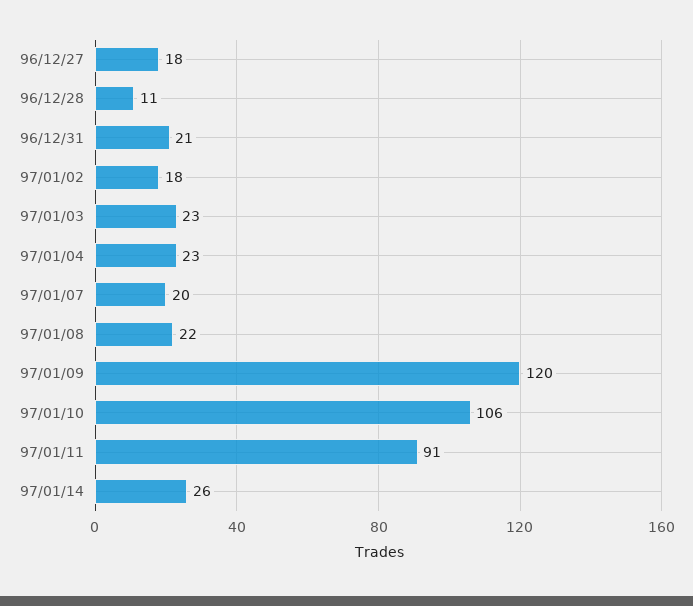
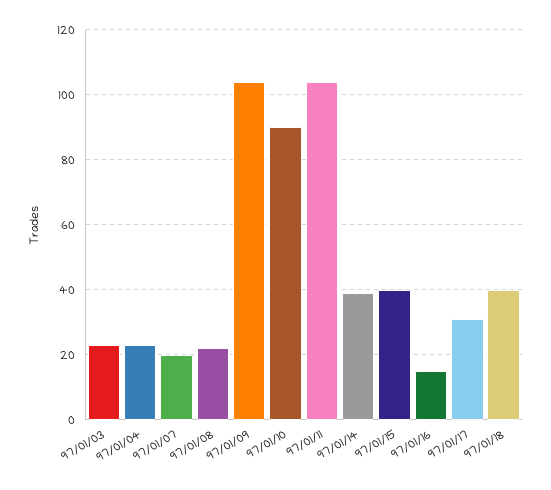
96/12/27: 18 -> none
96/12/28: 11 -> none
96/12/31: 21 -> none
97/01/02: 18 -> none
97/01/09: 120 -> 105
97/01/10: 106 -> 90
97/01/11: 91 -> 105
97/01/14: 26 -> 40
97/01/15: none -> 40
97/01/16: none -> 15
97/01/17: none -> 30
97/01/18: none -> 40

